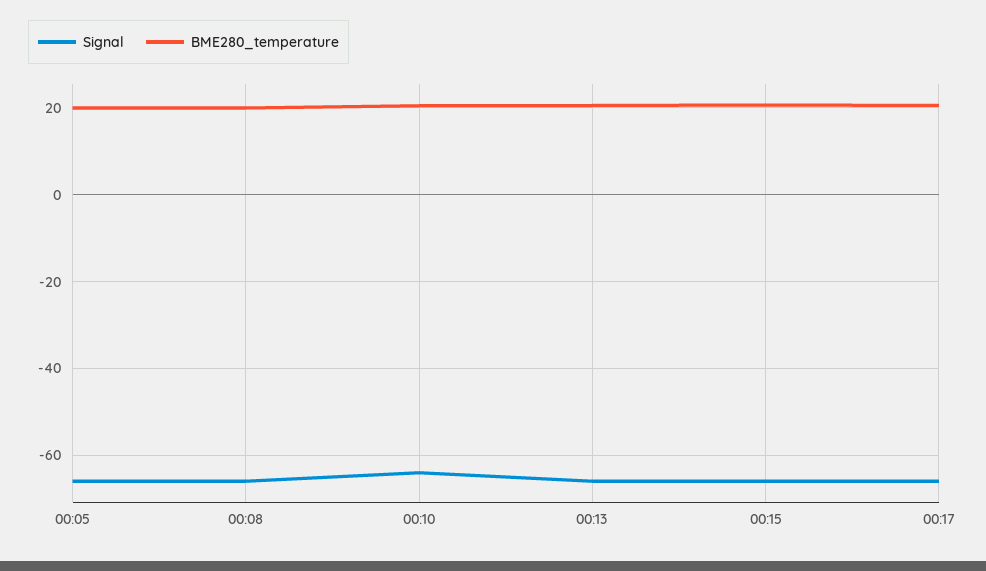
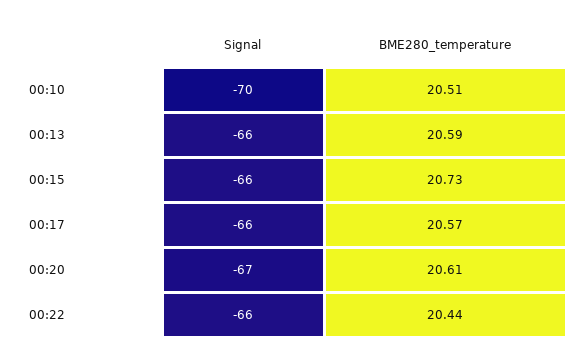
Signal, 00:05: -66 -> none
BME280_temperature, 00:05: 20 -> none
Signal, 00:08: -66 -> none
BME280_temperature, 00:08: 20 -> none
Signal, 00:10: -64 -> -70
Signal, 00:20: none -> -67
BME280_temperature, 00:20: none -> 20.61
Signal, 00:22: none -> -66
BME280_temperature, 00:22: none -> 20.44

